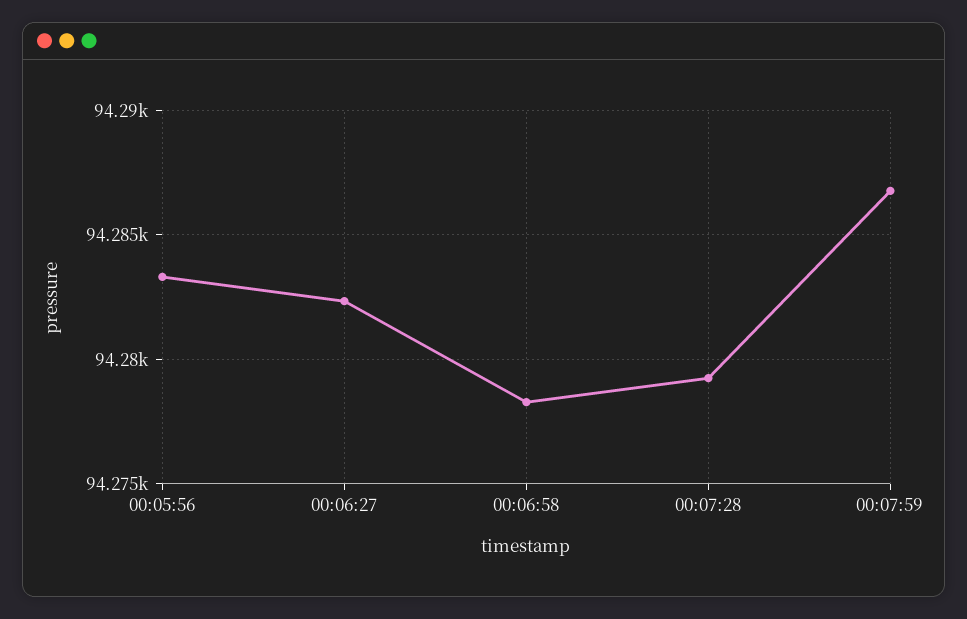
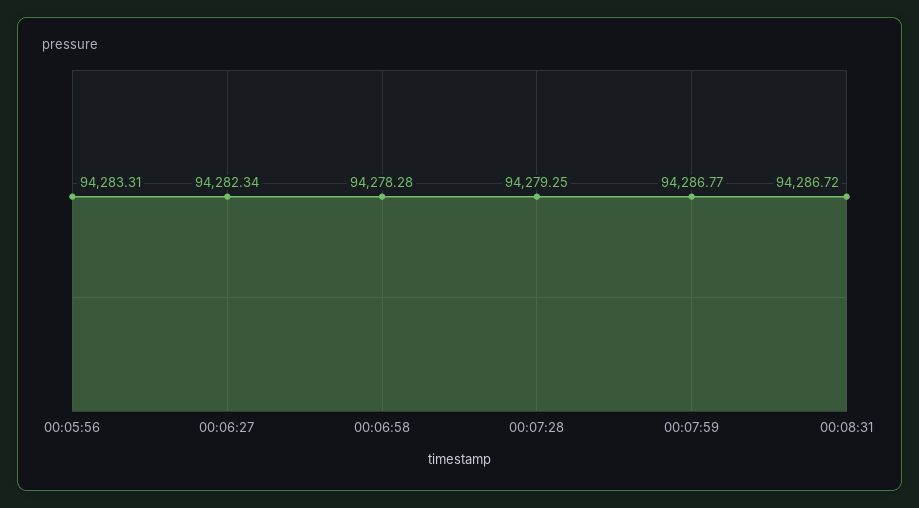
00:08:31: none -> 94286.72

